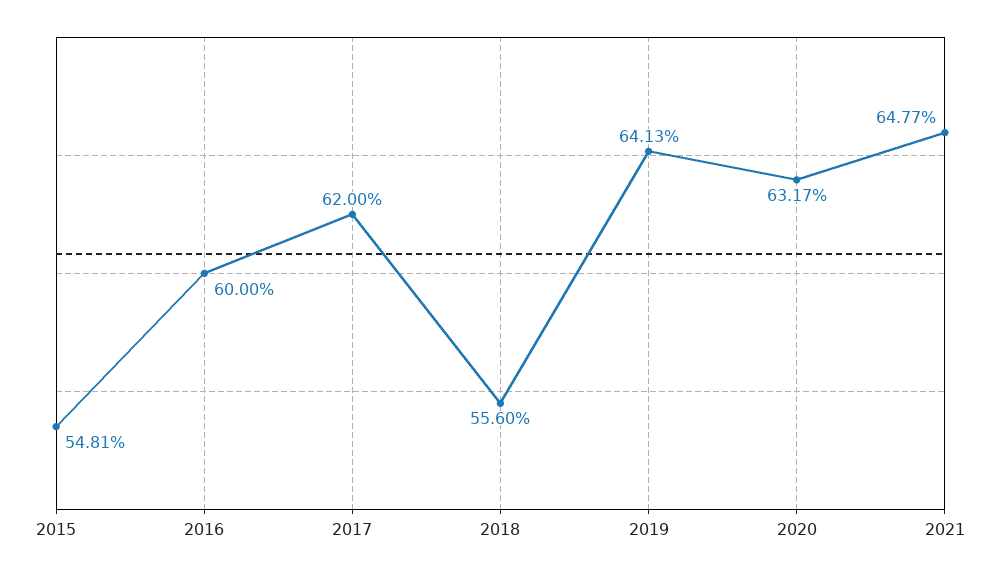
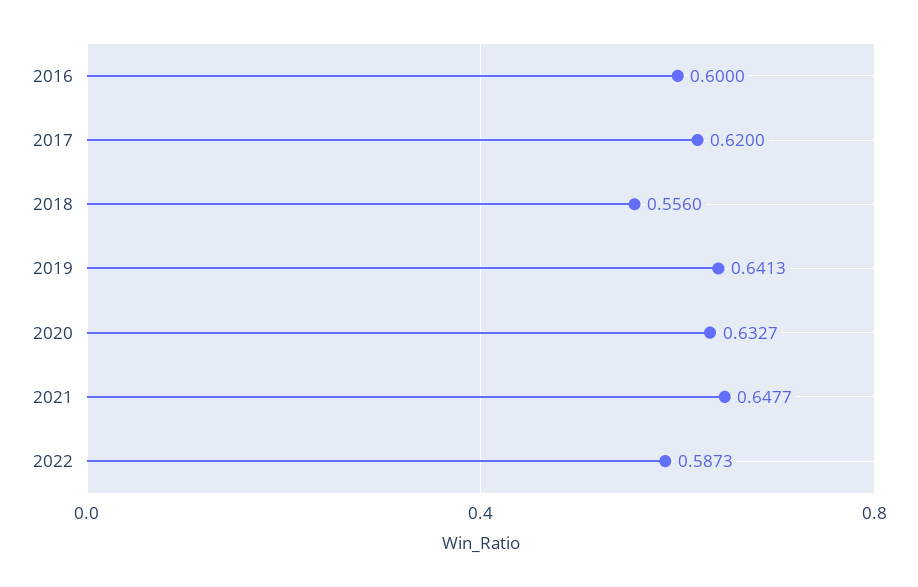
2015: 0.5481 -> none
2020: 0.6317 -> 0.6327
2022: none -> 0.5873

